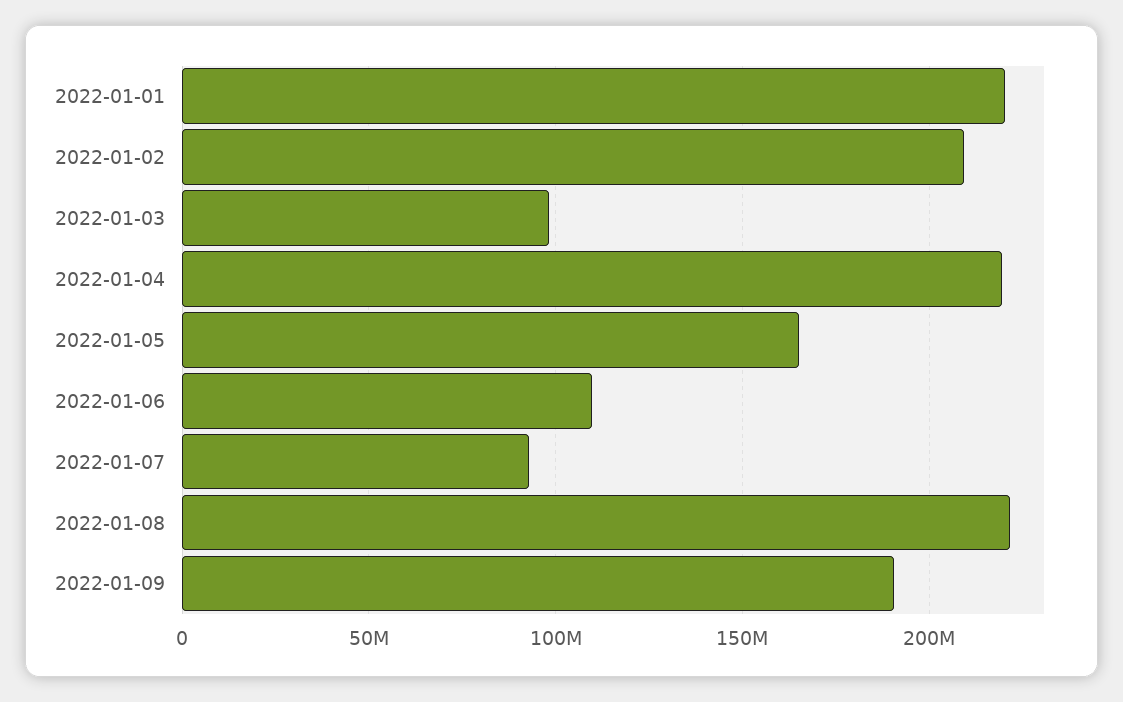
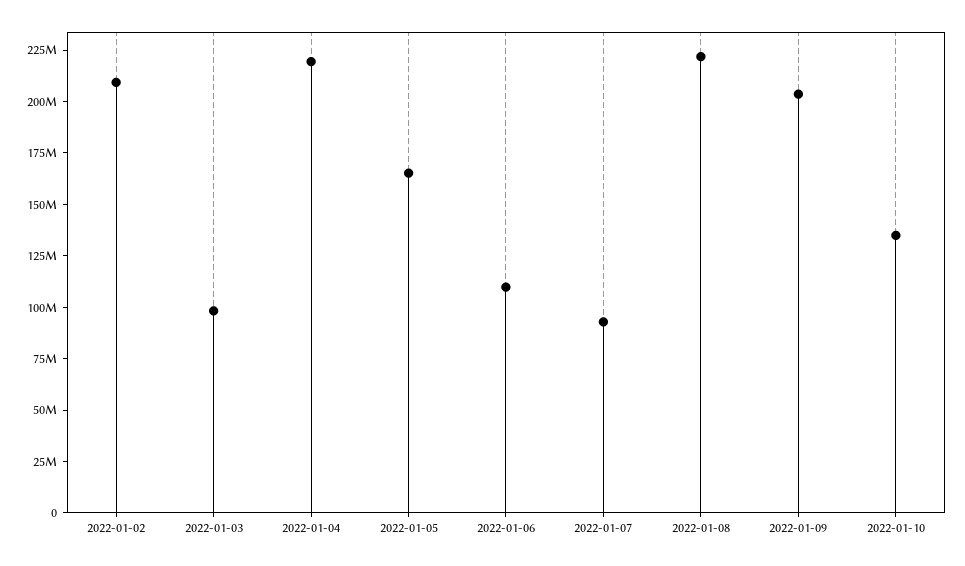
2022-01-01: 220000000 -> none
2022-01-09: 190000000 -> 205000000
2022-01-10: none -> 135000000

